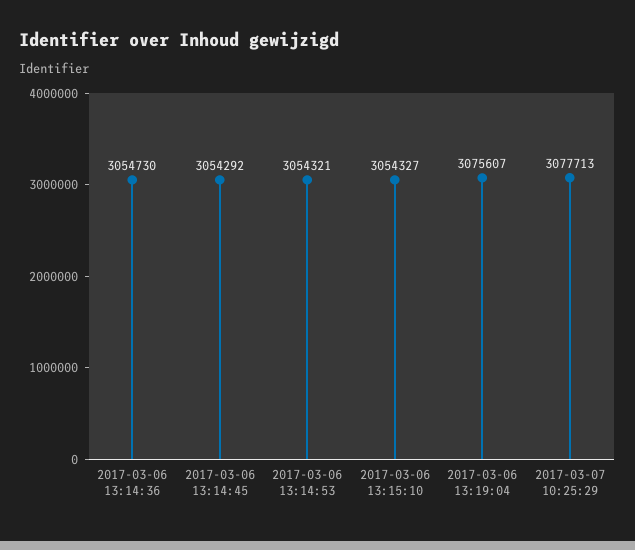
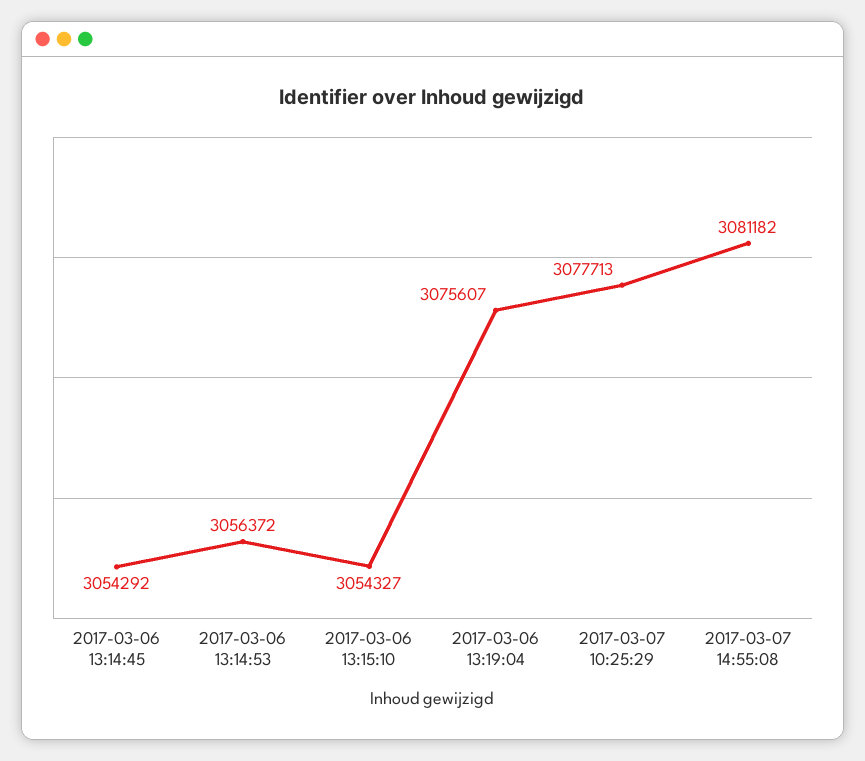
2017-03-06 13:14:36: 3054730 -> none
2017-03-06 13:14:53: 3054321 -> 3056372
2017-03-07 14:55:08: none -> 3081182

